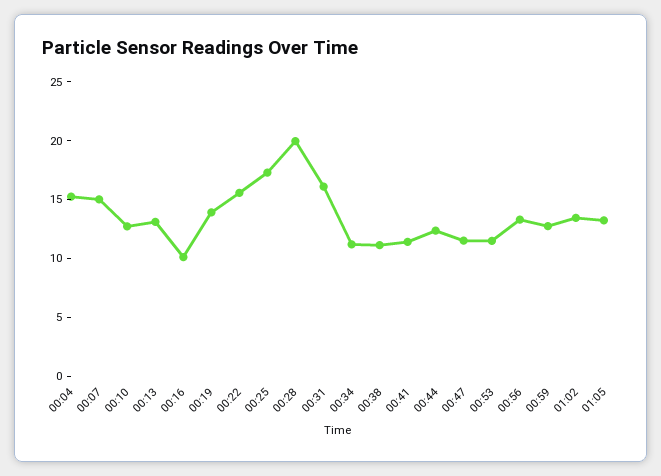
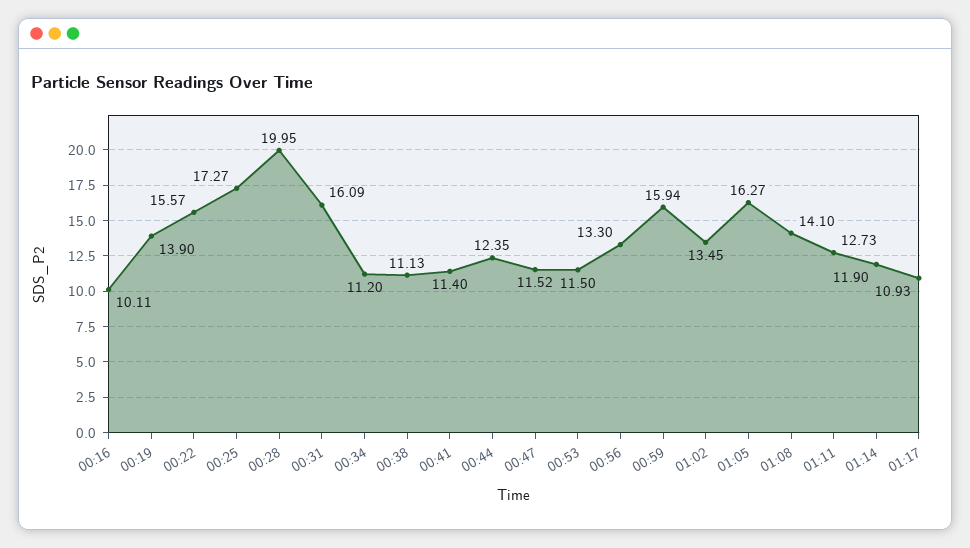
00:04: 15 -> none
00:07: 15 -> none
00:10: 13 -> none
00:13: 13 -> none
00:59: 13 -> 15.94
01:05: 13 -> 16.27
01:08: none -> 14.1
01:11: none -> 12.73
01:14: none -> 11.9
01:17: none -> 10.93

